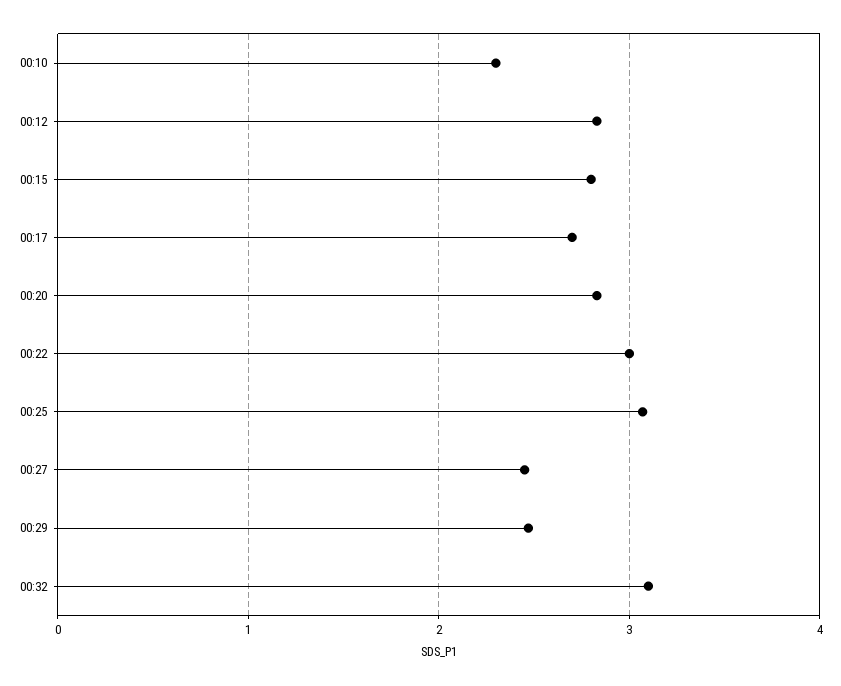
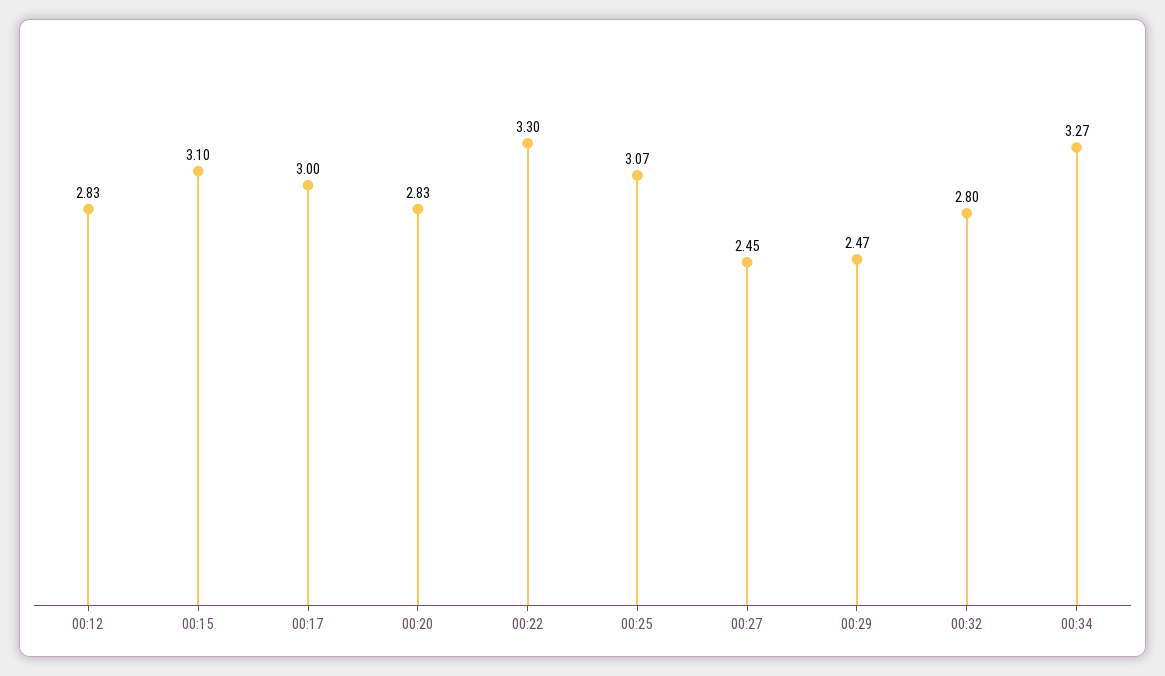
00:10: 2.3 -> none
00:15: 2.8 -> 3.1
00:17: 2.7 -> 3
00:22: 3 -> 3.3
00:32: 3.1 -> 2.8
00:34: none -> 3.27

